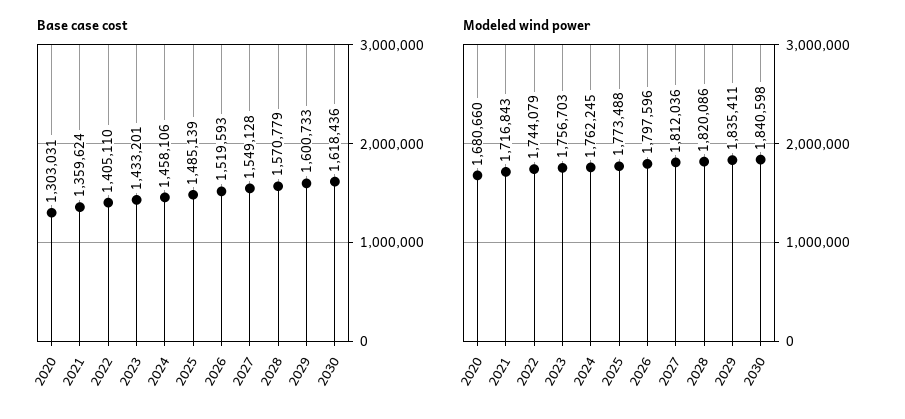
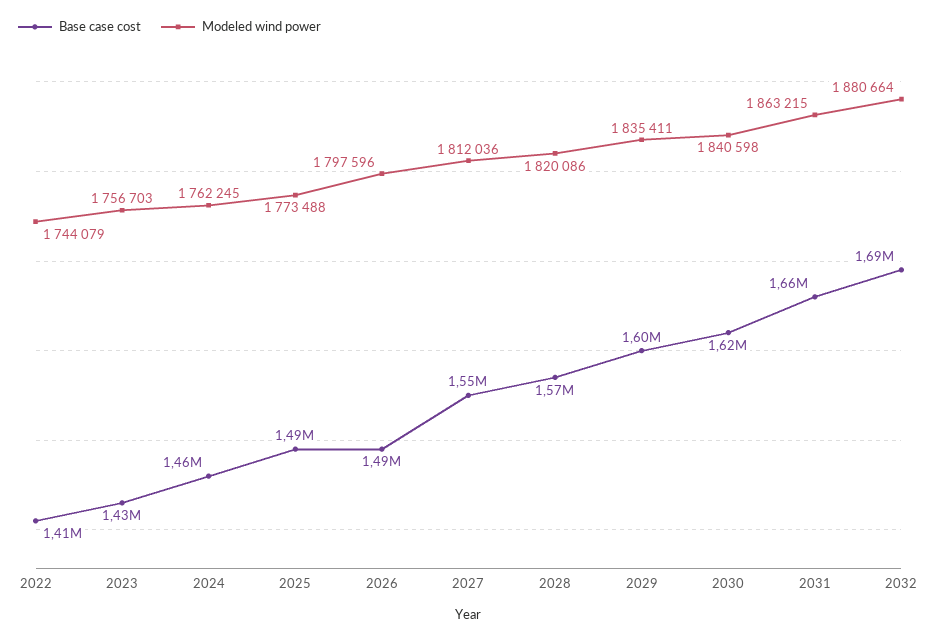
Base case cost, 2020: 1303031 -> none
Base case cost, 2021: 1359624 -> none
Base case cost, 2026: 1519593 -> 1490000
Modeled wind power, 2020: 1680660 -> none
Modeled wind power, 2021: 1716843 -> none
Base case cost, 2031: none -> 1660000
Modeled wind power, 2031: none -> 1863215
Base case cost, 2032: none -> 1690000
Modeled wind power, 2032: none -> 1880664

